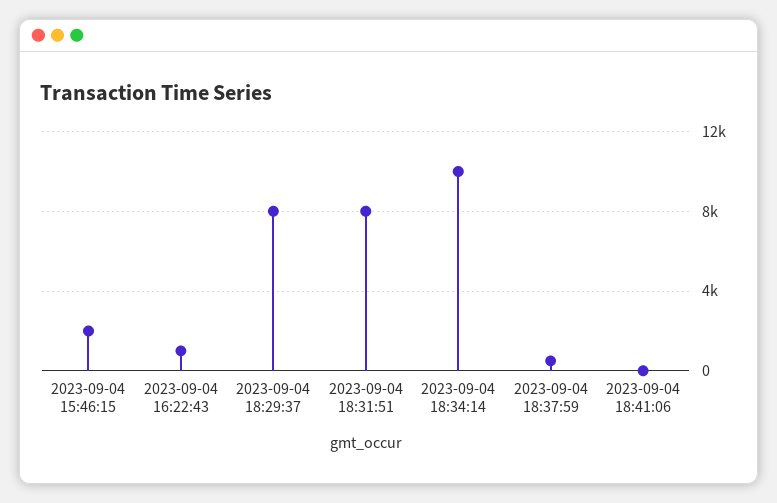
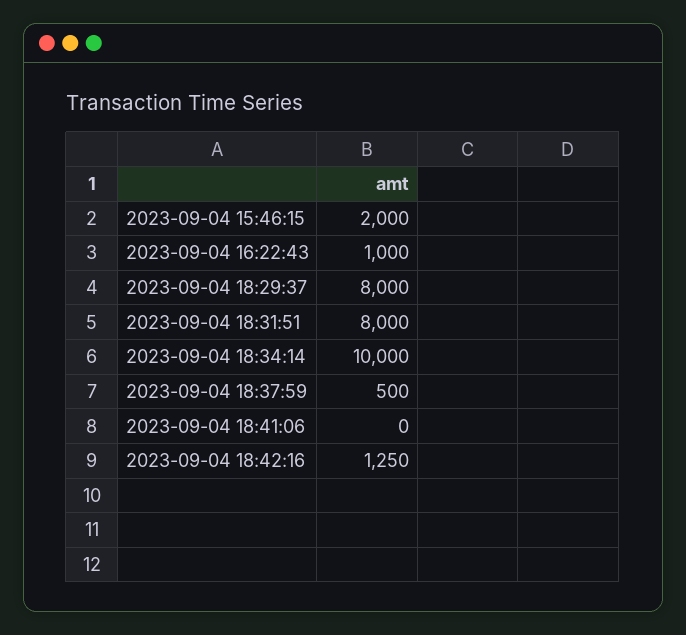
2023-09-04 18:42:16: none -> 1250

